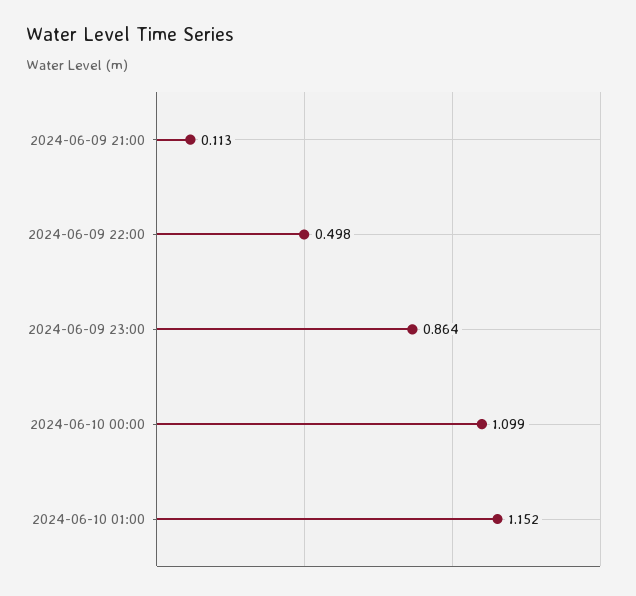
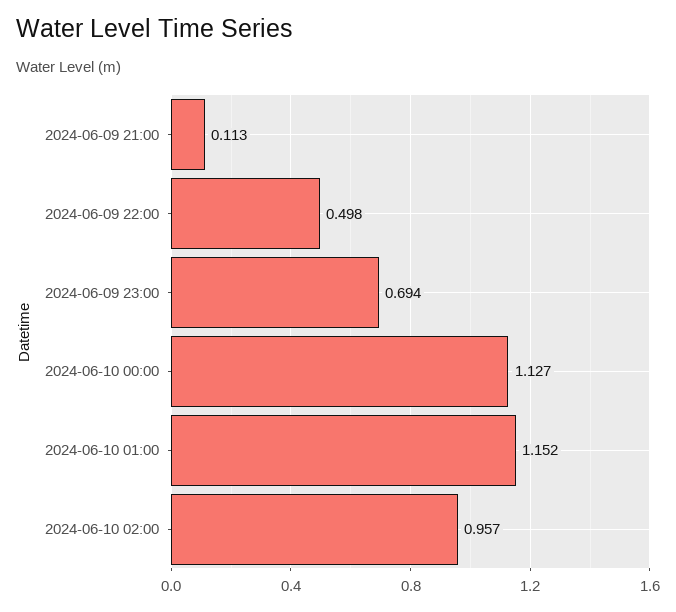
2024-06-09 23:00: 0.864 -> 0.694
2024-06-10 00:00: 1.099 -> 1.127
2024-06-10 02:00: none -> 0.957

